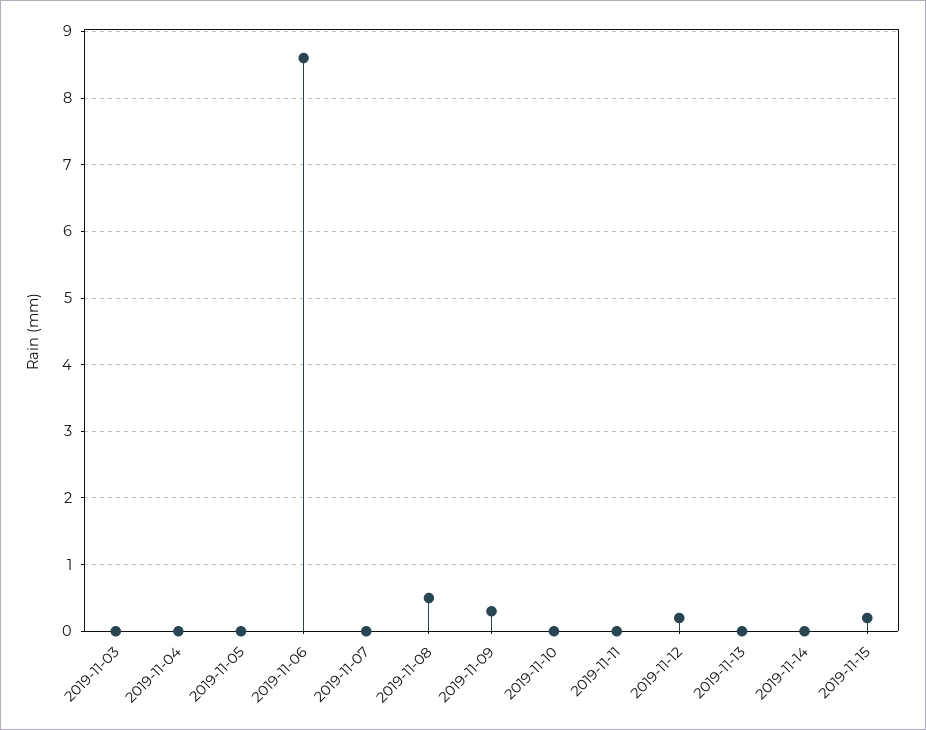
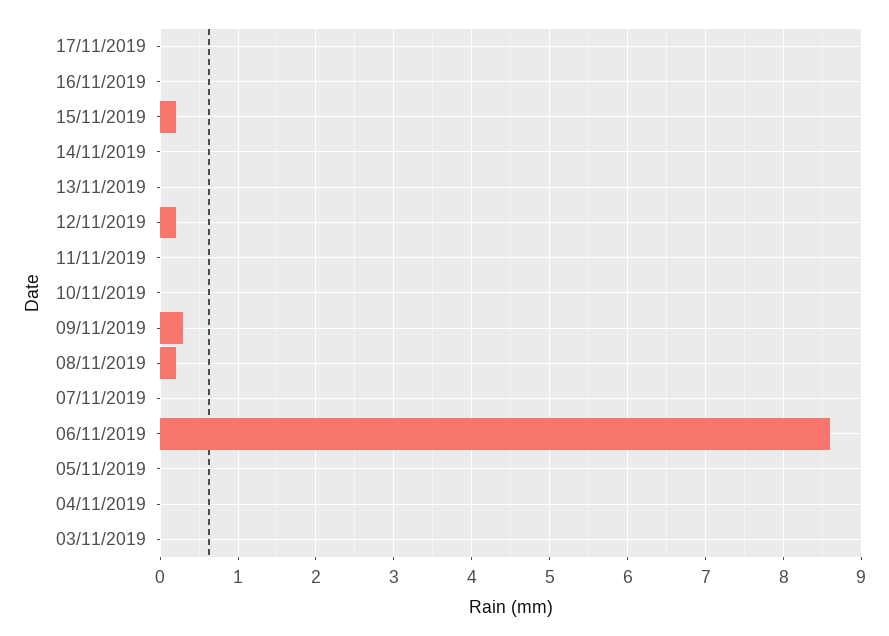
2019-11-08: 0.5 -> 0.2
17/11/2019: none -> 0
16/11/2019: none -> 0

